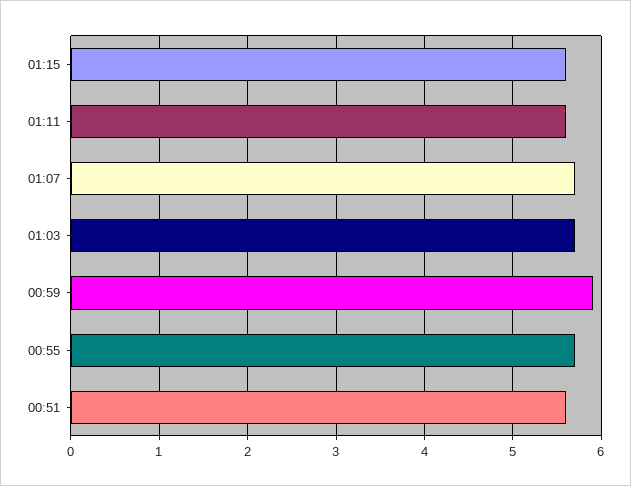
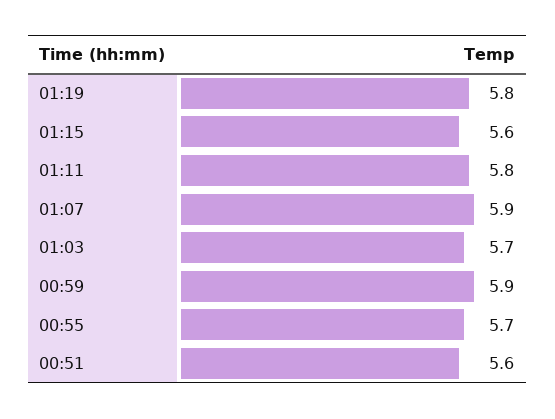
01:11: 5.6 -> 5.8
01:07: 5.7 -> 5.9
01:19: none -> 5.8

